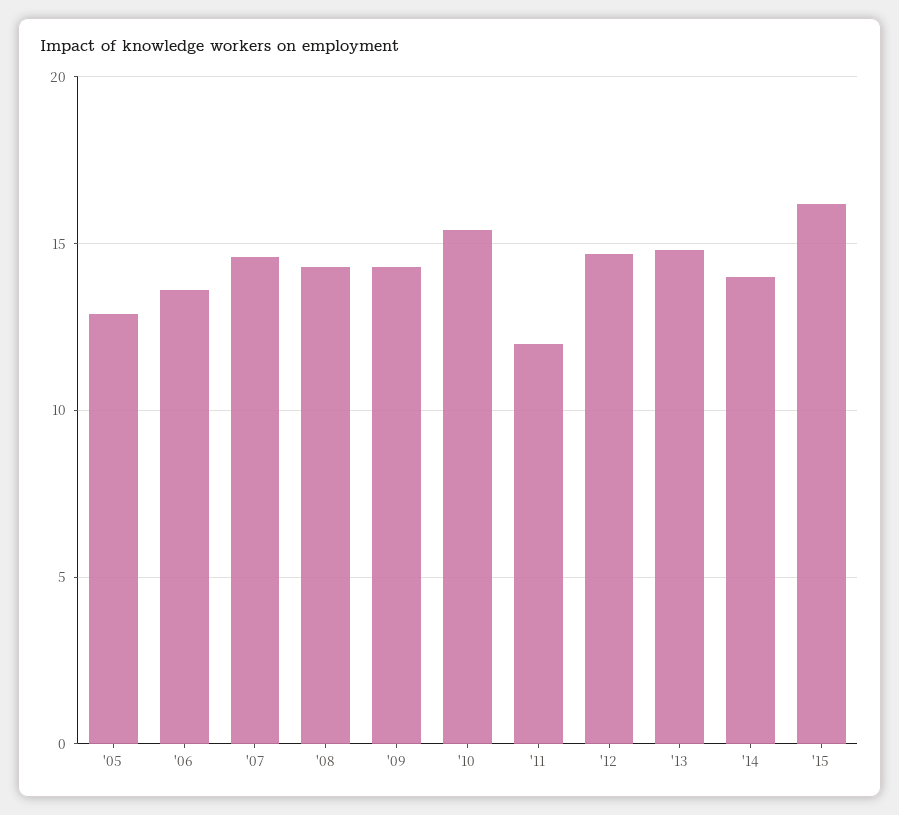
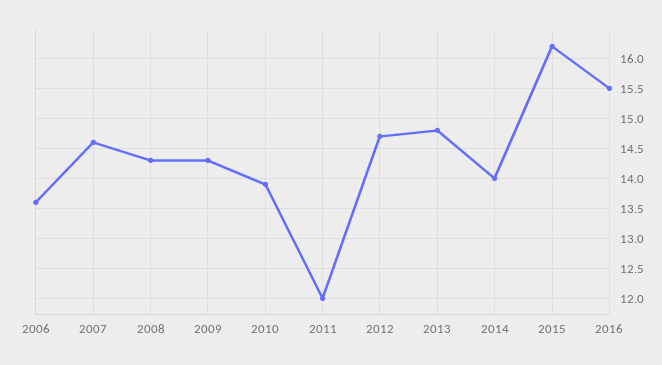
'05: 13 -> none
'10: 15.5 -> 13.9
2016: none -> 15.5

